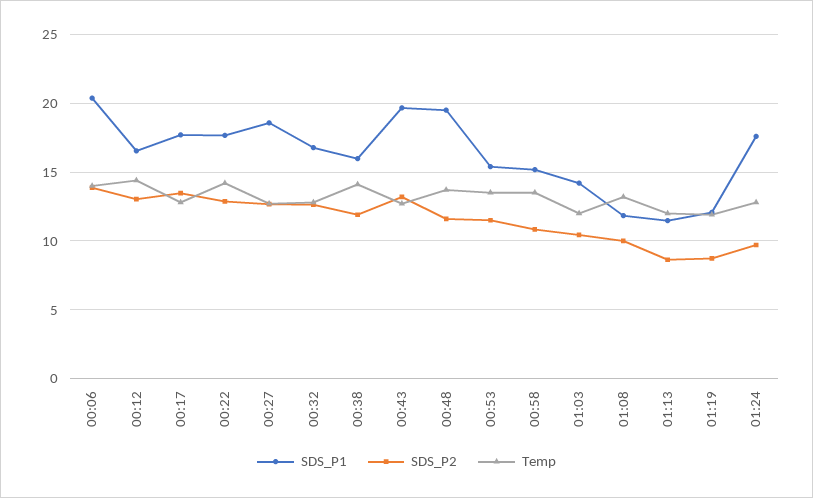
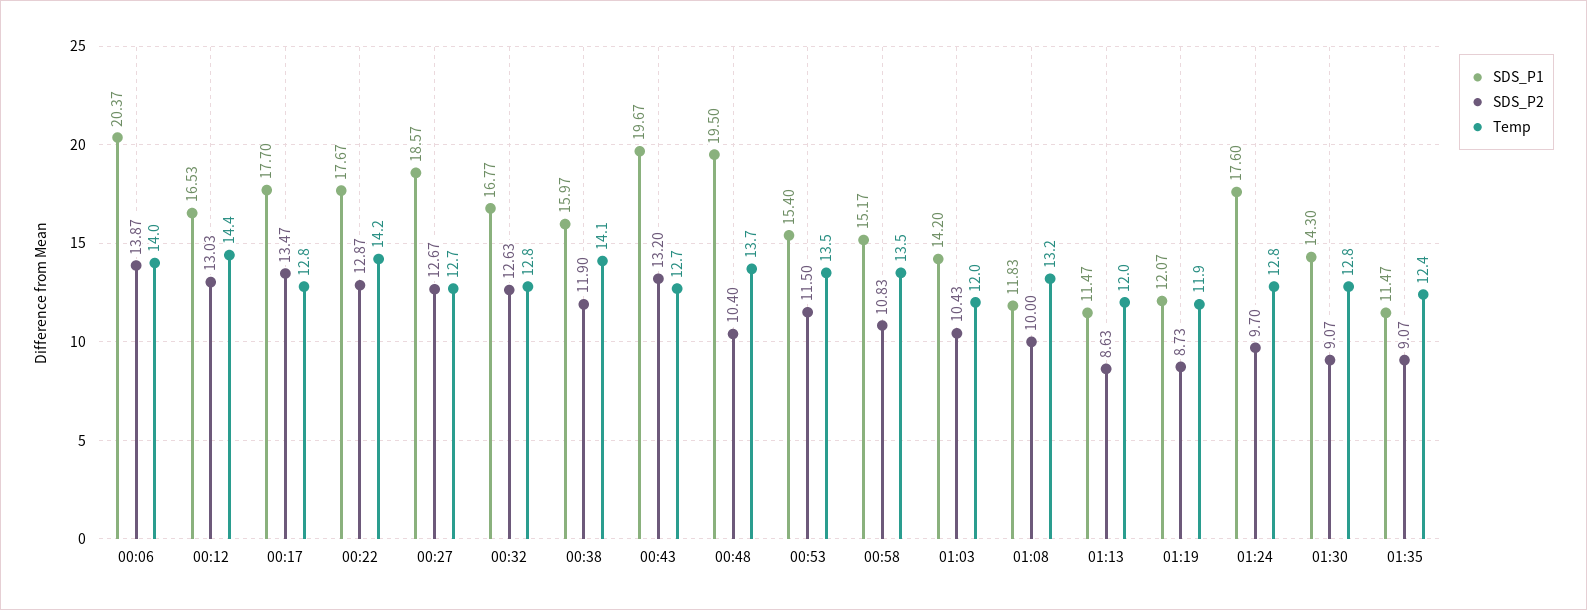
SDS_P2, 00:48: 11.5 -> 10.4
SDS_P1, 01:30: none -> 14.3
SDS_P2, 01:30: none -> 9.07
Temp, 01:30: none -> 12.8
SDS_P1, 01:35: none -> 11.47
SDS_P2, 01:35: none -> 9.07
Temp, 01:35: none -> 12.4

